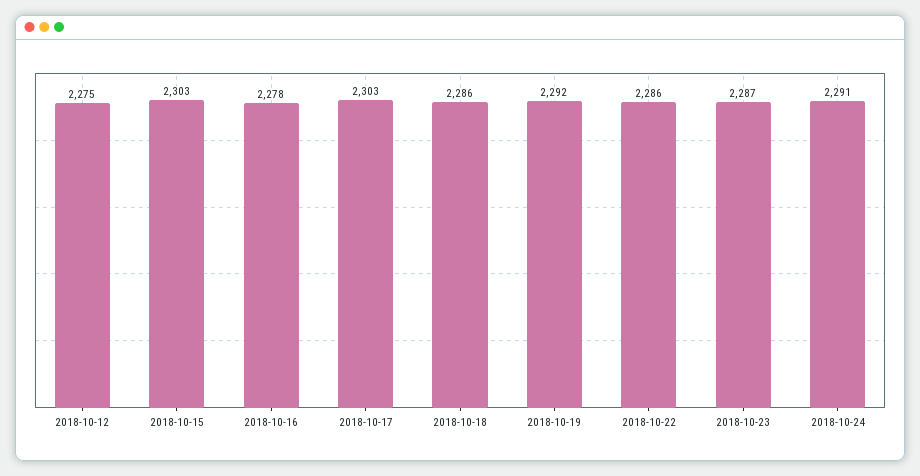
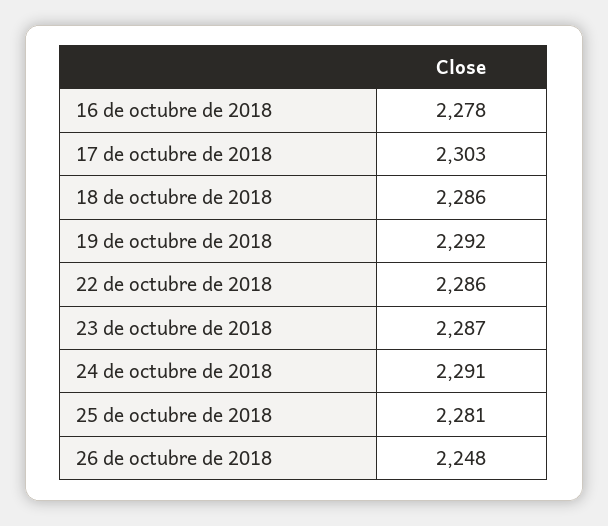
2018-10-12: 2275 -> none
2018-10-15: 2303 -> none
25 de octubre de 2018: none -> 2281
26 de octubre de 2018: none -> 2248

